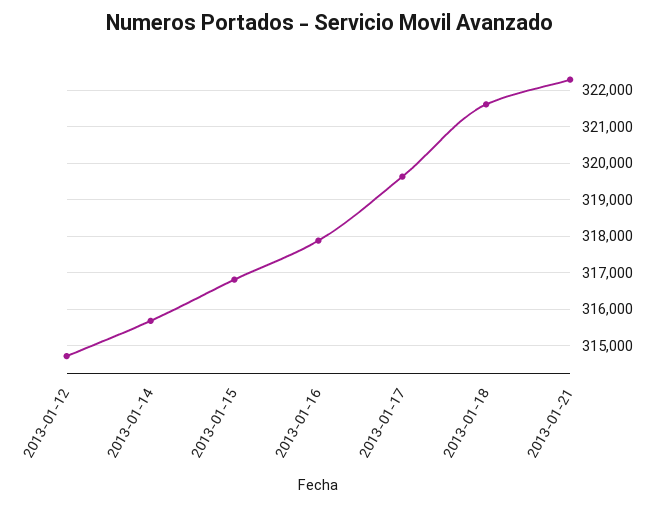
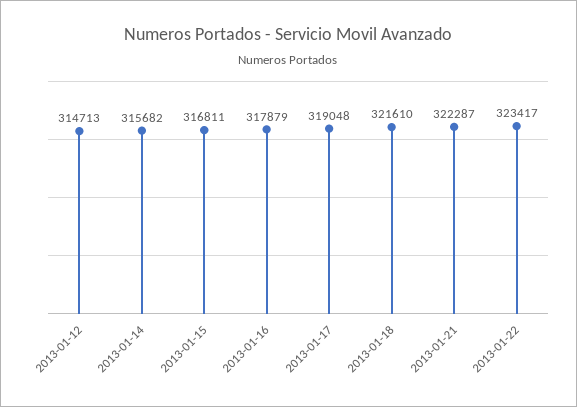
2013-01-17: 319600 -> 319048
2013-01-22: none -> 323417

